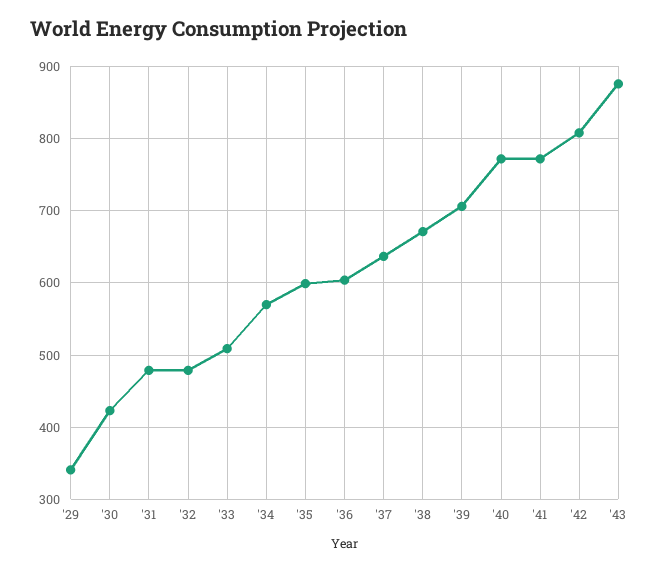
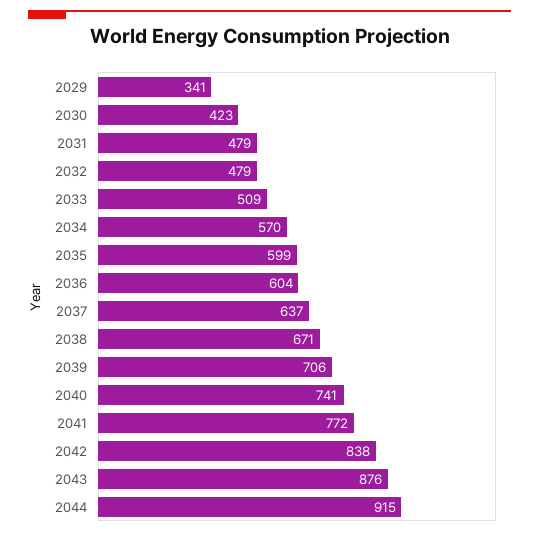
'40: 770 -> 741
'42: 810 -> 838
2044: none -> 915

